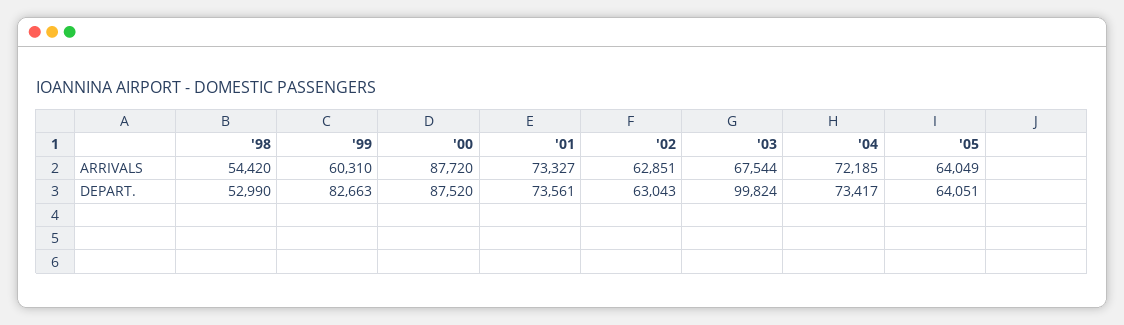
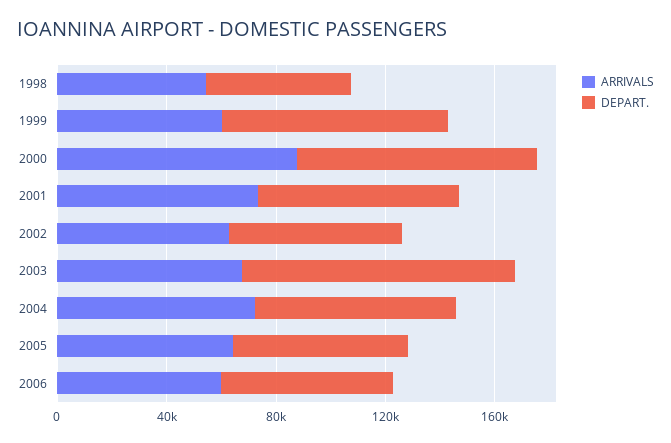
ARRIVALS, 2006: none -> 60000
DEPART., 2006: none -> 60000

